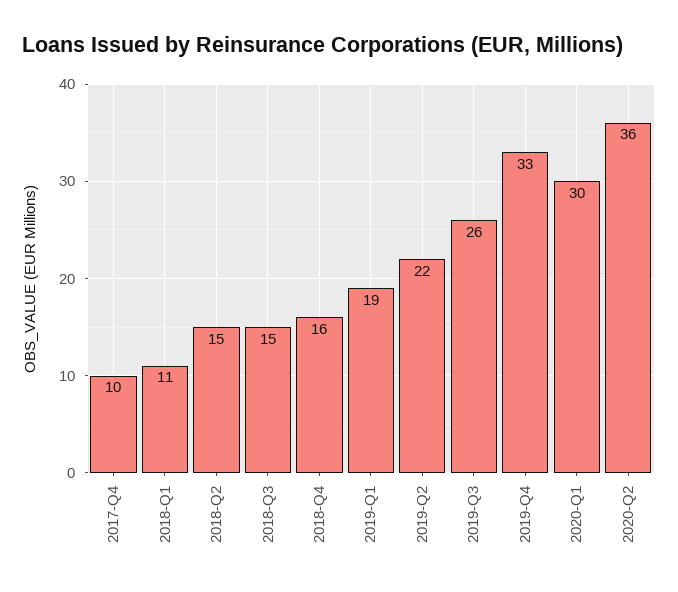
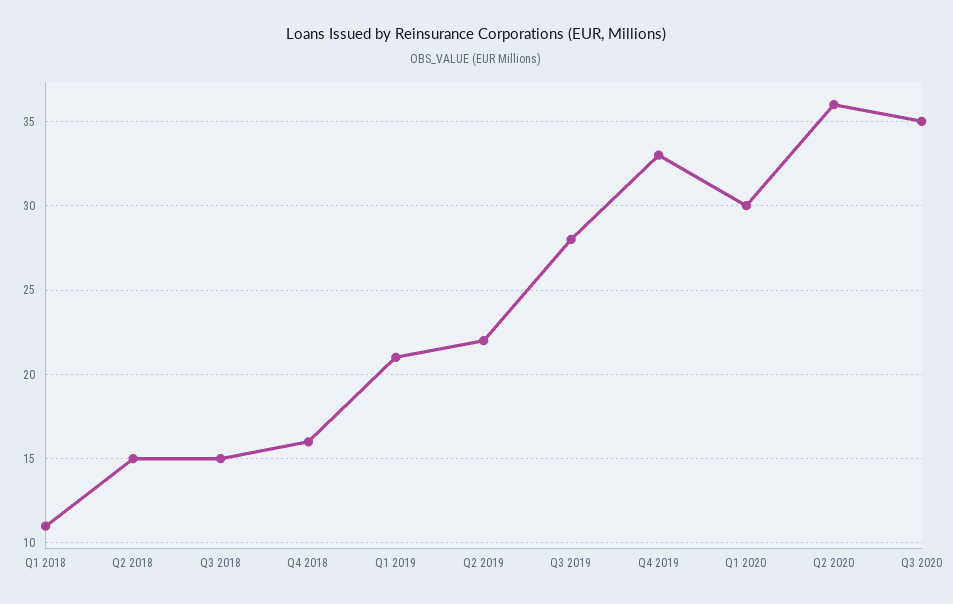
2017-Q4: 10 -> none
2019-Q1: 19 -> 21
2019-Q3: 26 -> 28
Q3 2020: none -> 35

